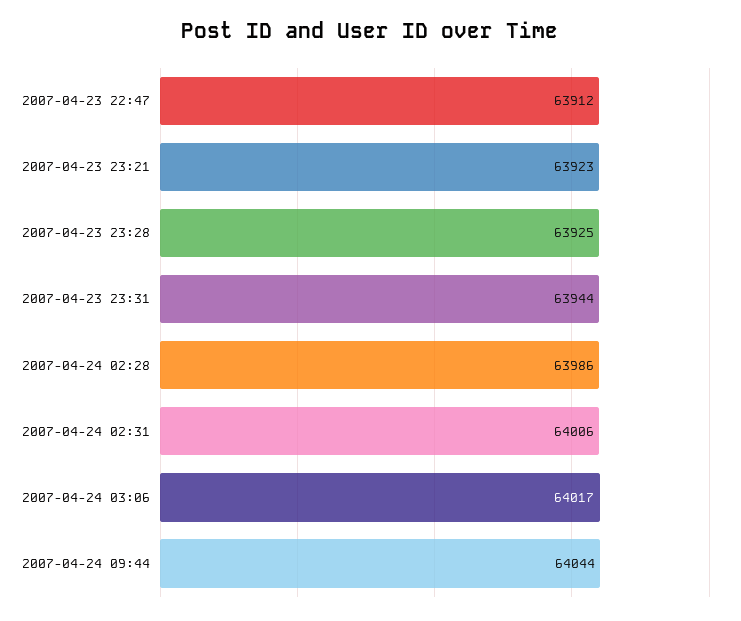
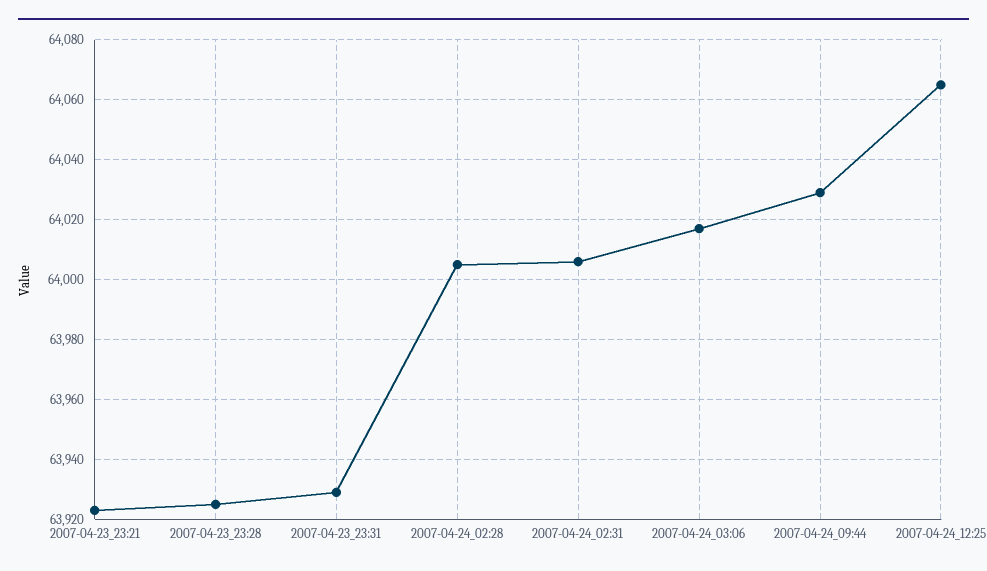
2007-04-23 22:47: 63912 -> none
2007-04-23 23:31: 63944 -> 63930
2007-04-24 02:28: 63986 -> 64005
2007-04-24 09:44: 64044 -> 64030
2007-04-24_12:25: none -> 64065

